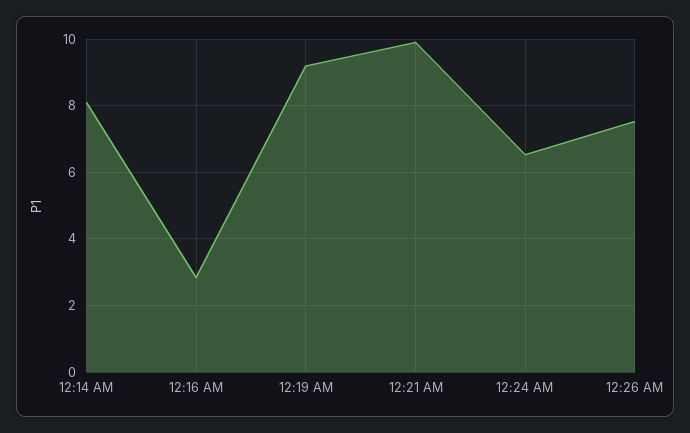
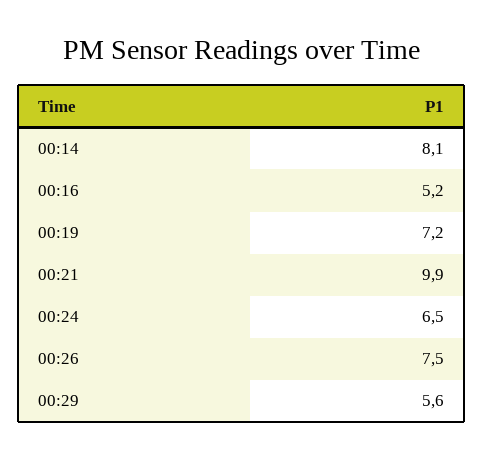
12:16 AM: 2.8 -> 5.2
12:19 AM: 9.2 -> 7.2
00:29: none -> 5.6

